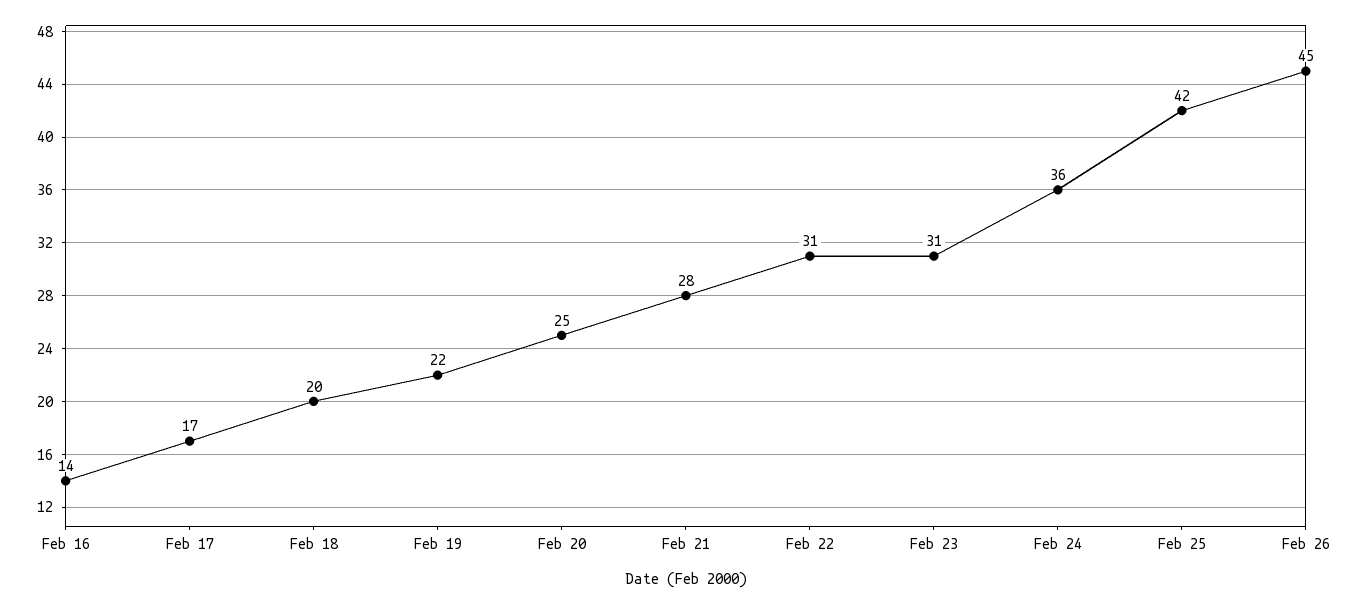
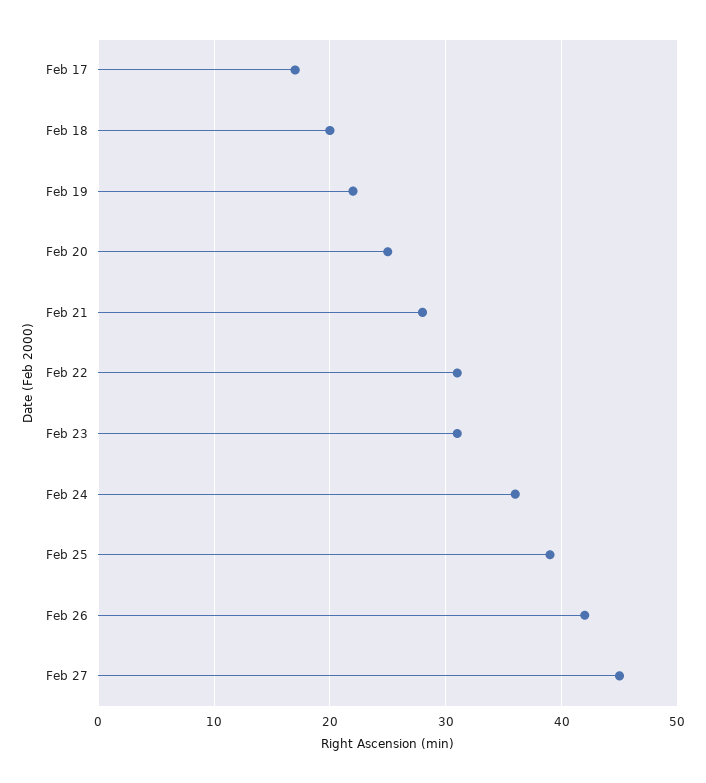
Feb 16: 14 -> none
Feb 25: 42 -> 39
Feb 26: 45 -> 42
Feb 27: none -> 45

